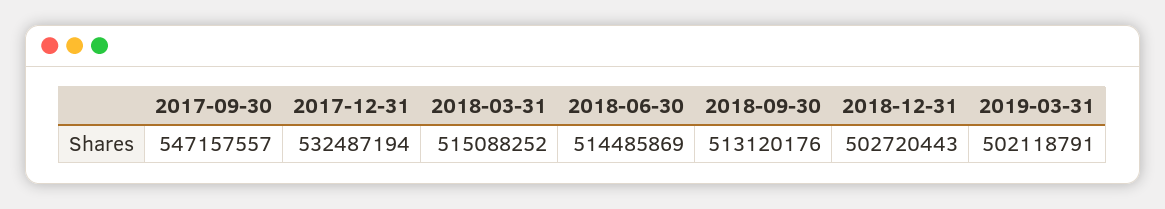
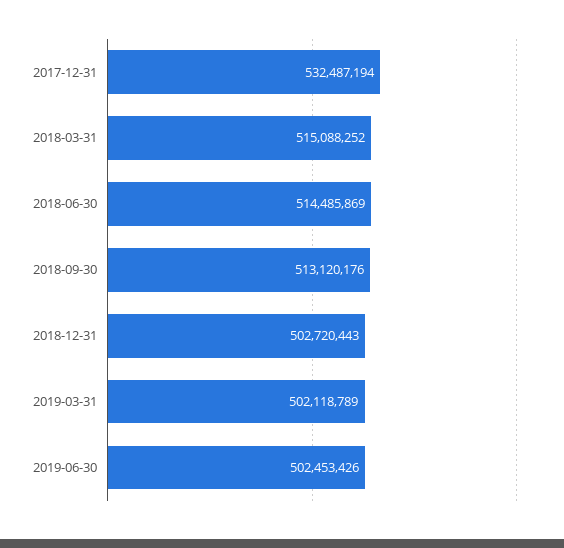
2017-09-30: 547157557 -> none
2019-03-31: 502118791 -> 502118789
2019-06-30: none -> 502453426

